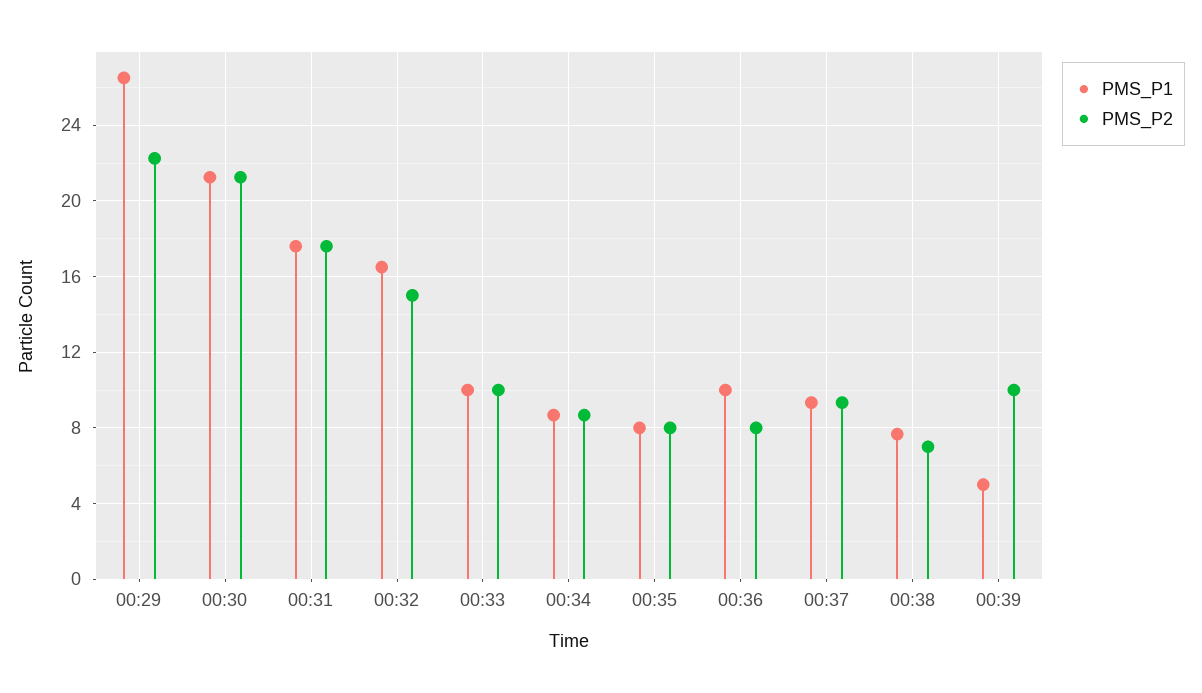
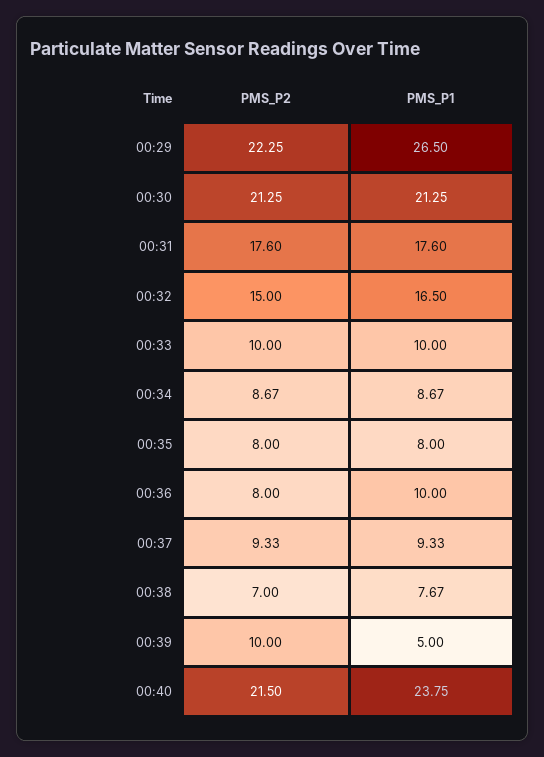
PMS_P2, 00:40: none -> 21.5
PMS_P1, 00:40: none -> 23.75

